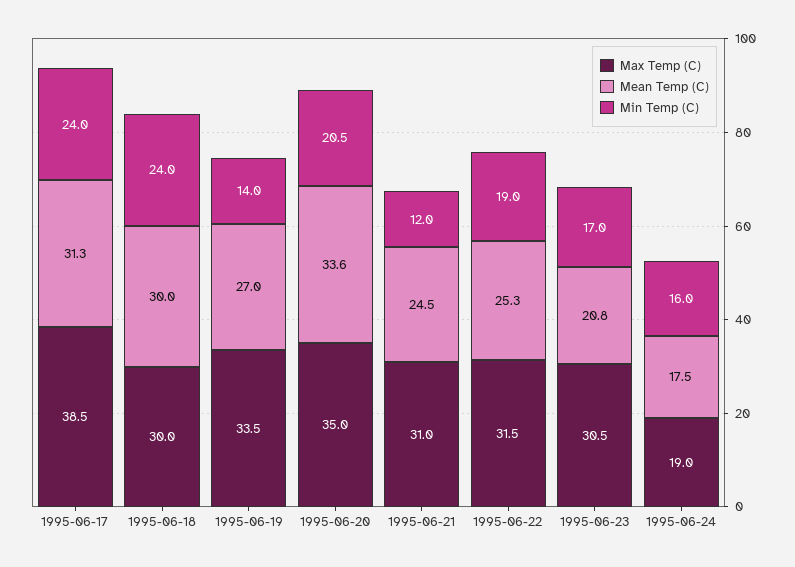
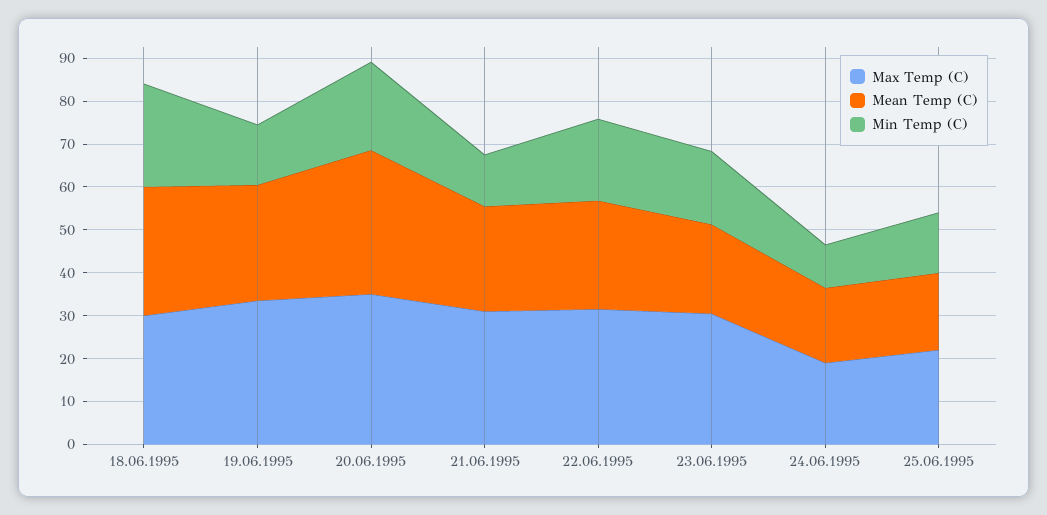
Max Temp (C), 1995-06-17: 38.5 -> none
Mean Temp (C), 1995-06-17: 31.3 -> none
Min Temp (C), 1995-06-17: 24 -> none
Min Temp (C), 1995-06-24: 16 -> 10
Max Temp (C), 25.06.1995: none -> 22
Mean Temp (C), 25.06.1995: none -> 18
Min Temp (C), 25.06.1995: none -> 14

